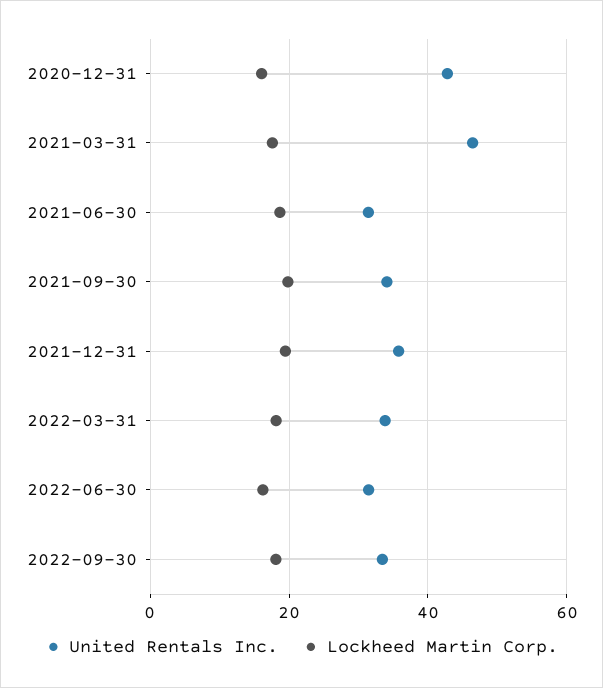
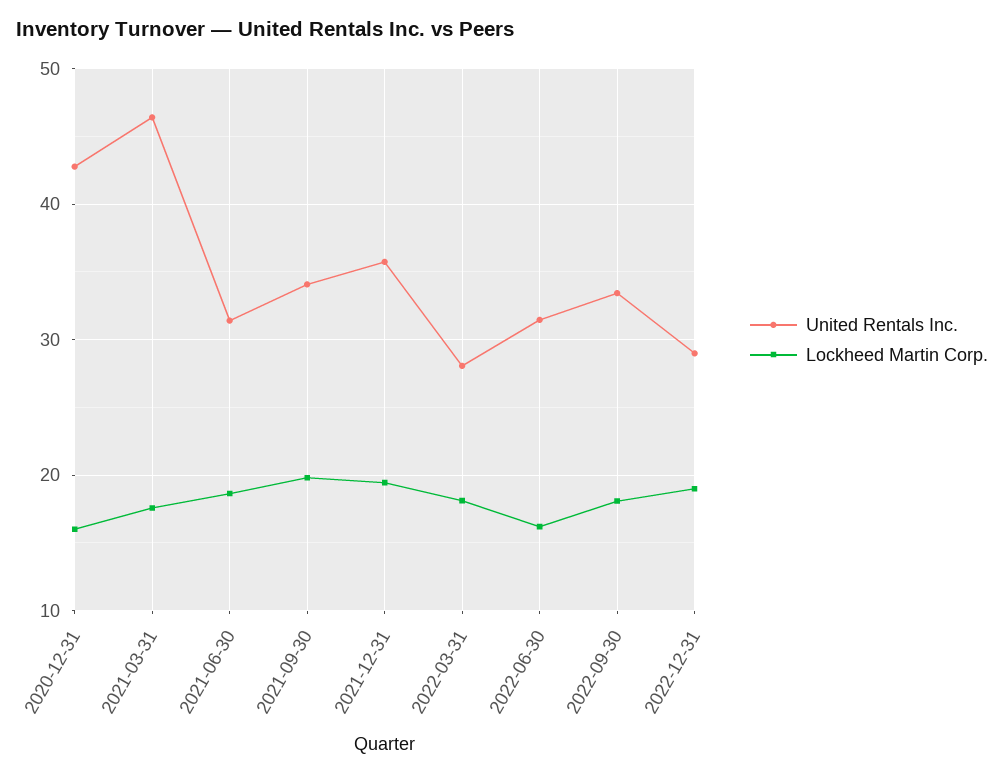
United Rentals Inc., 2022-03-31: 34 -> 28
United Rentals Inc., 2022-12-31: none -> 29
Lockheed Martin Corp., 2022-12-31: none -> 19

